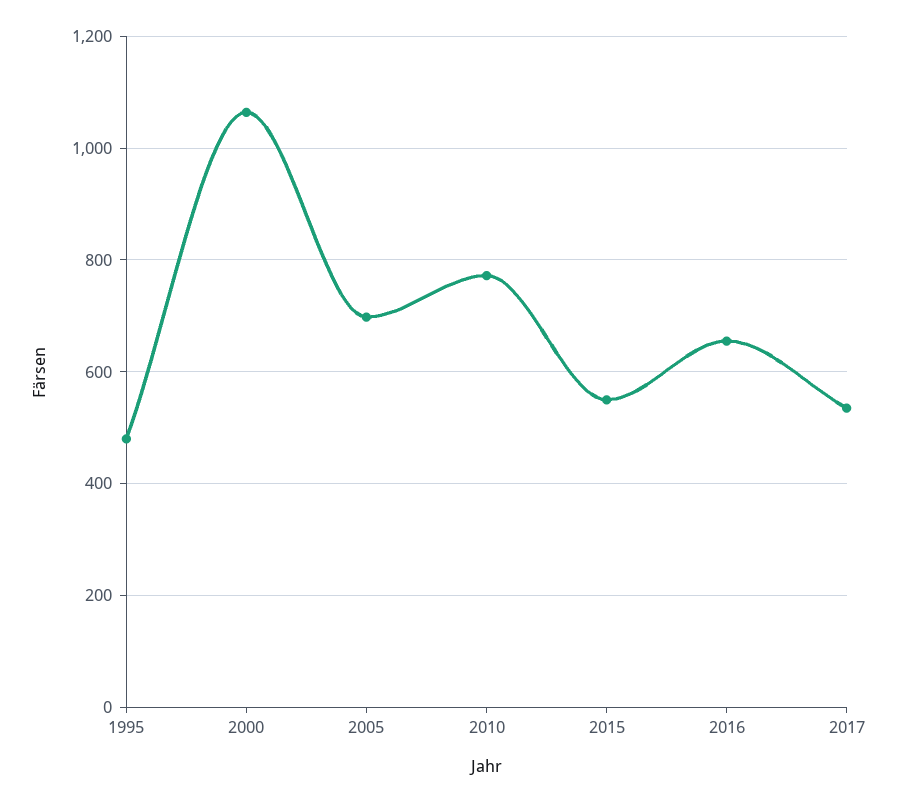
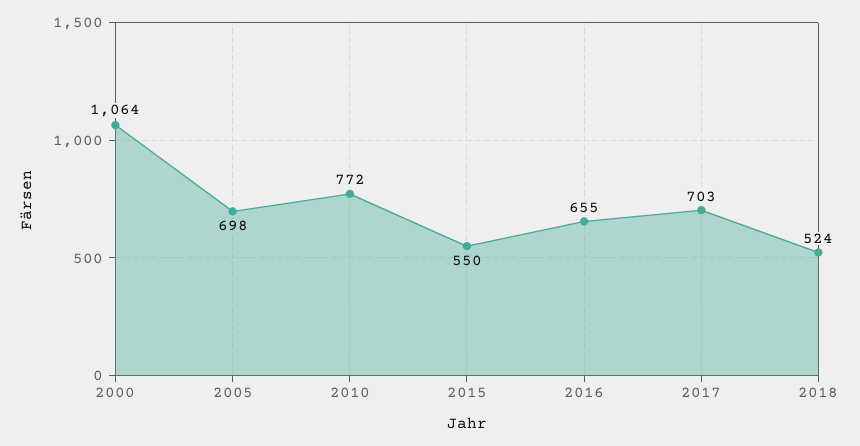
1995: 480 -> none
2017: 540 -> 703
2018: none -> 524

